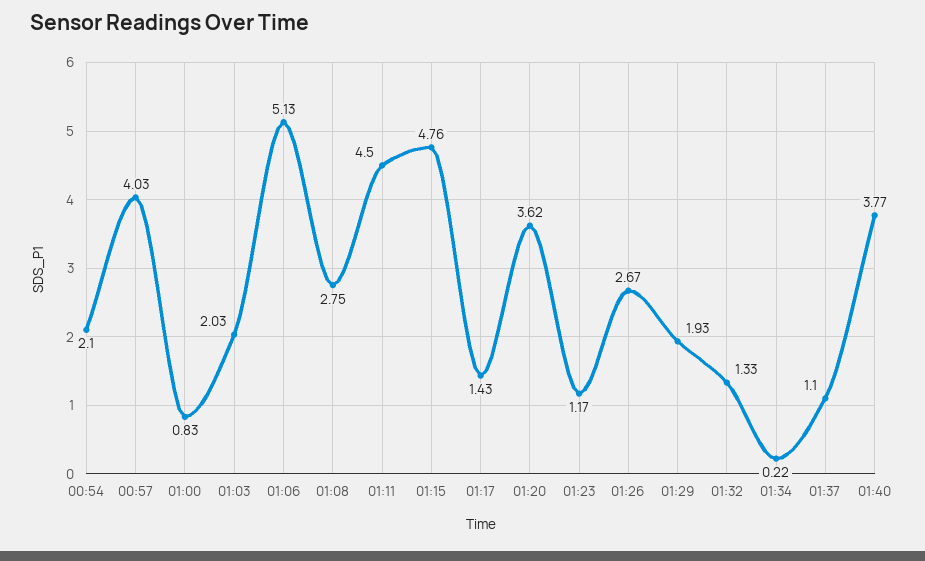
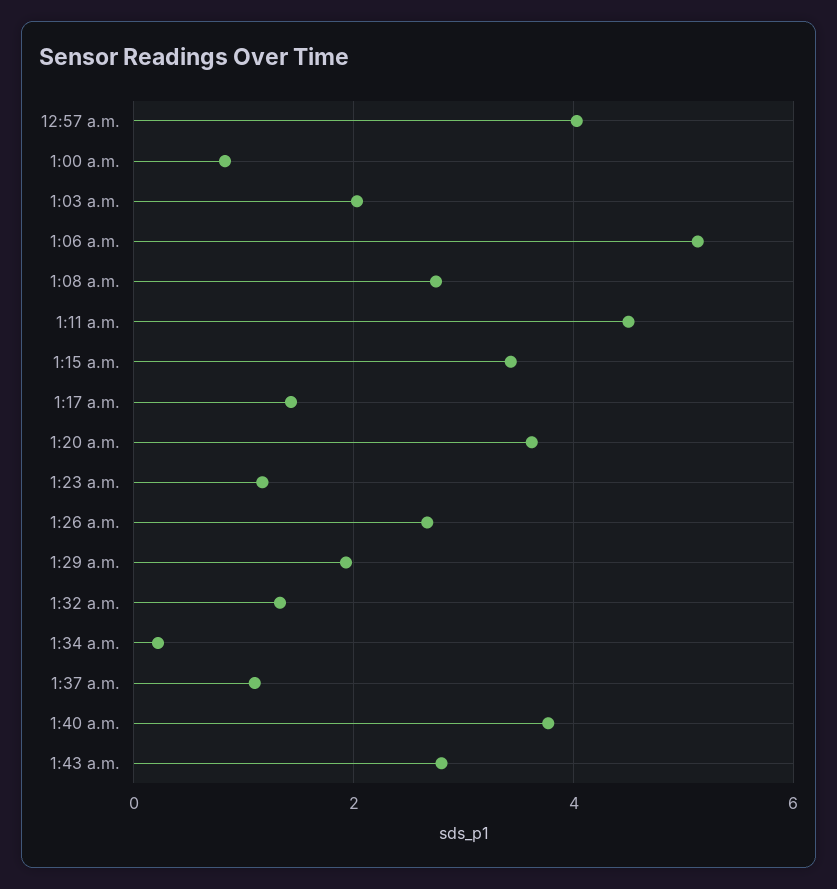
00:54: 2.1 -> none
01:15: 4.76 -> 3.4
1:43 a.m.: none -> 2.8

